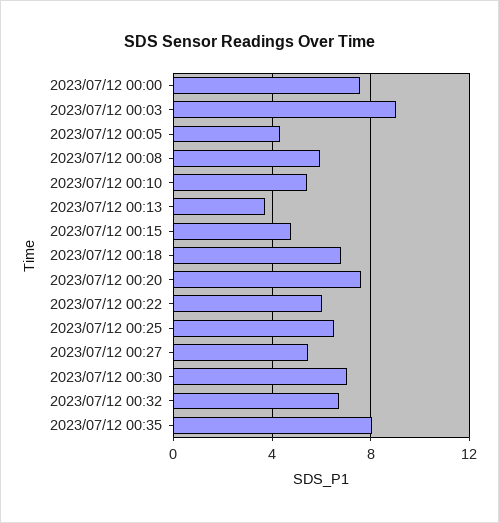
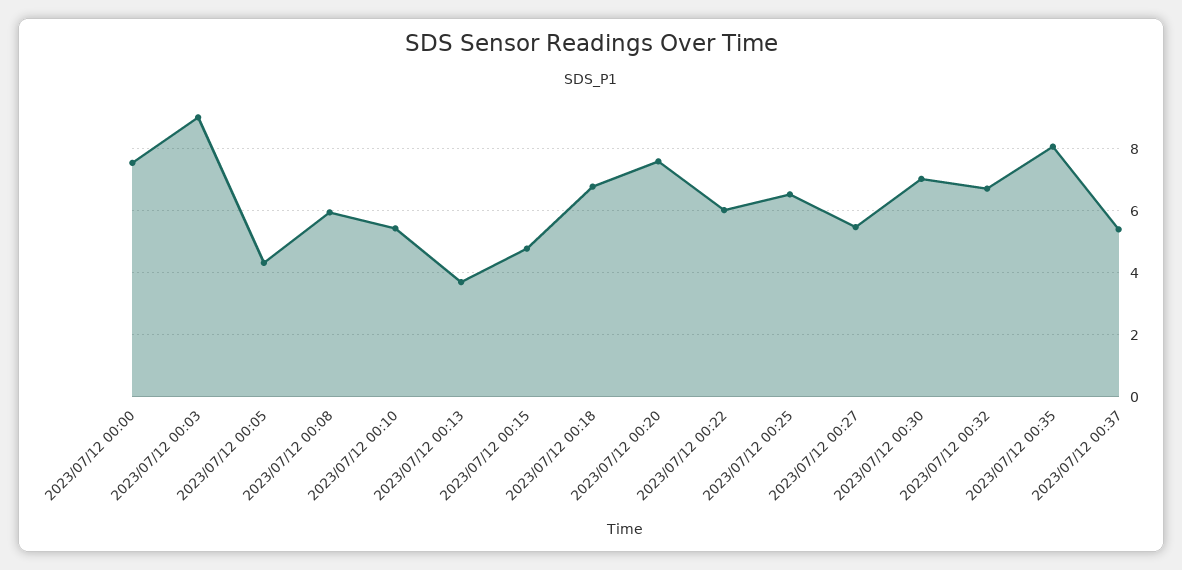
2023/07/12 00:37: none -> 5.4

